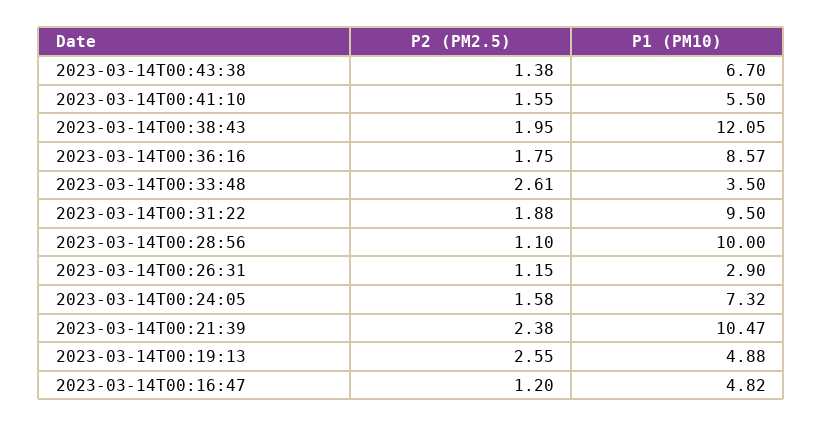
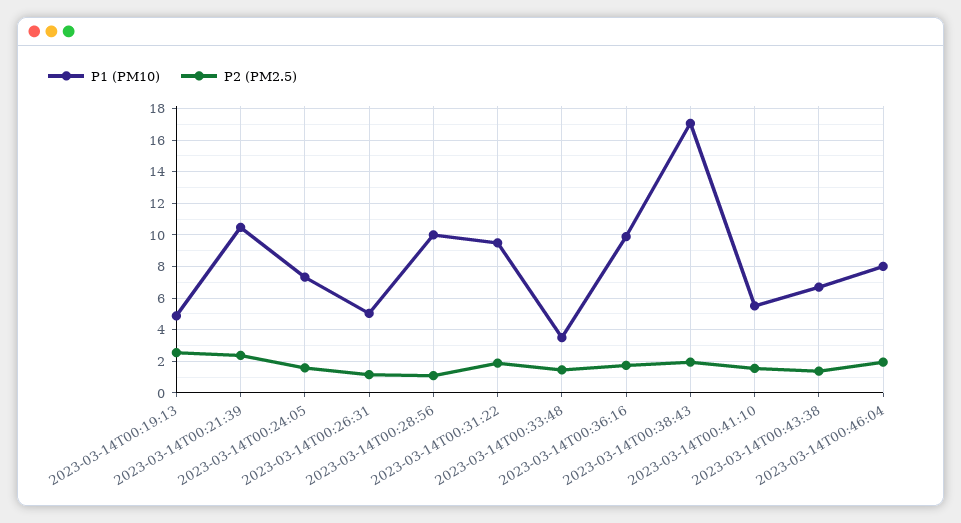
P1 (PM10), 2023-03-14T00:38:43: 12.05 -> 17
P1 (PM10), 2023-03-14T00:36:16: 8.57 -> 10
P2 (PM2.5), 2023-03-14T00:33:48: 2.61 -> 1.5
P1 (PM10), 2023-03-14T00:26:31: 2.9 -> 5
P2 (PM2.5), 2023-03-14T00:16:47: 1.2 -> none
P1 (PM10), 2023-03-14T00:16:47: 4.82 -> none
P1 (PM10), 2023-03-14T00:46:04: none -> 8
P2 (PM2.5), 2023-03-14T00:46:04: none -> 2

